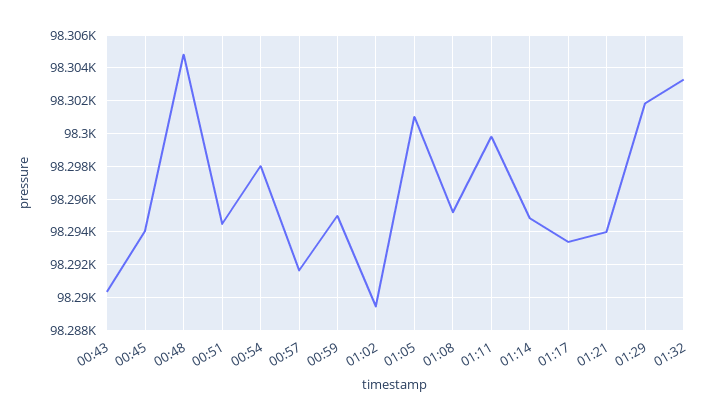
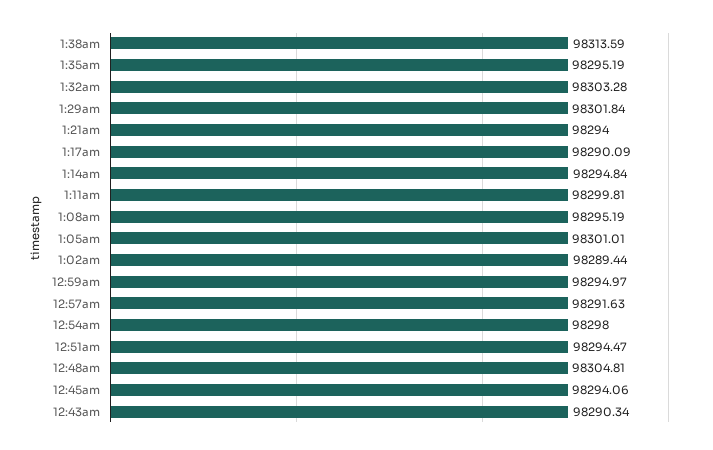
01:17: 98293.5 -> 98290.09
1:38am: none -> 98313.59
1:35am: none -> 98295.19

